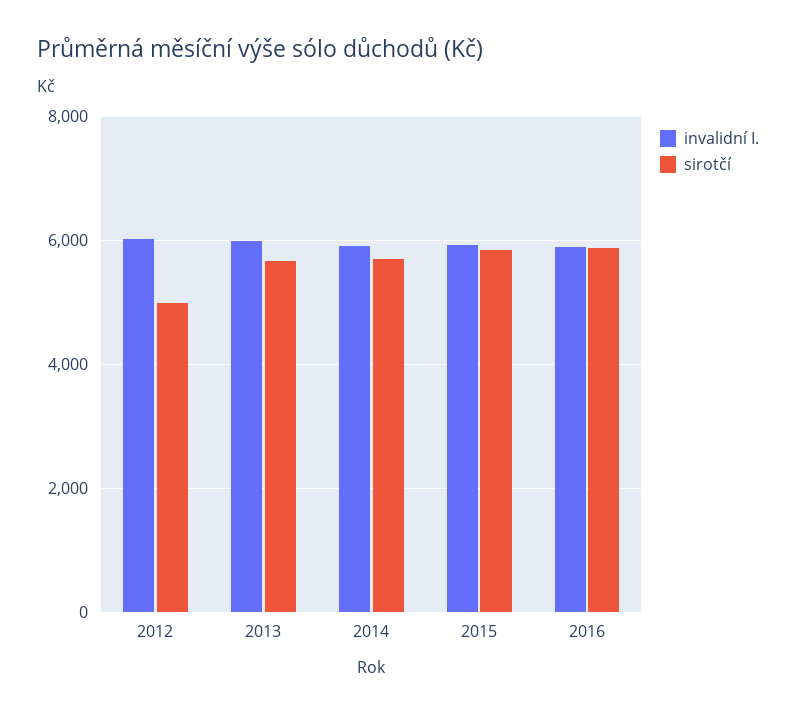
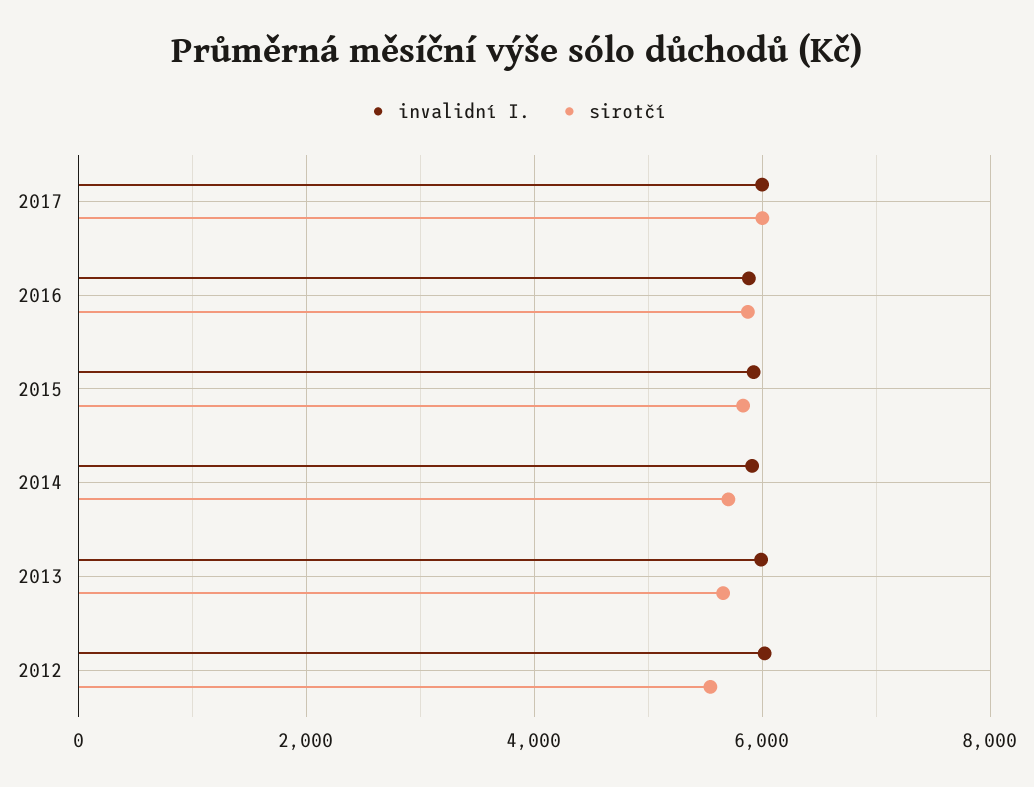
sirotčí, 2012: 5000 -> 5600
invalidní I., 2017: none -> 6000
sirotčí, 2017: none -> 6000

